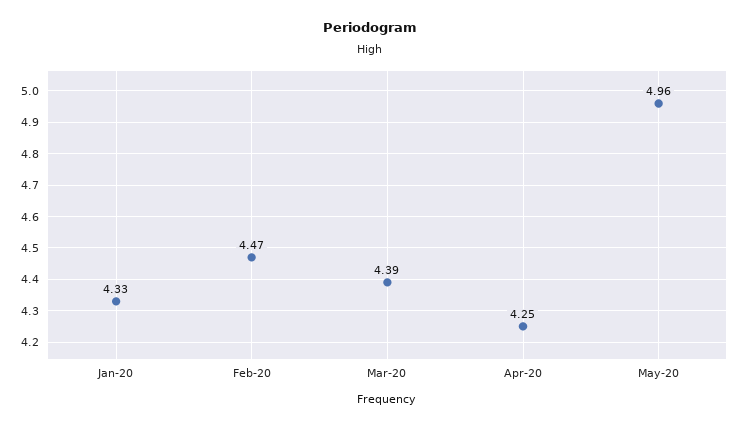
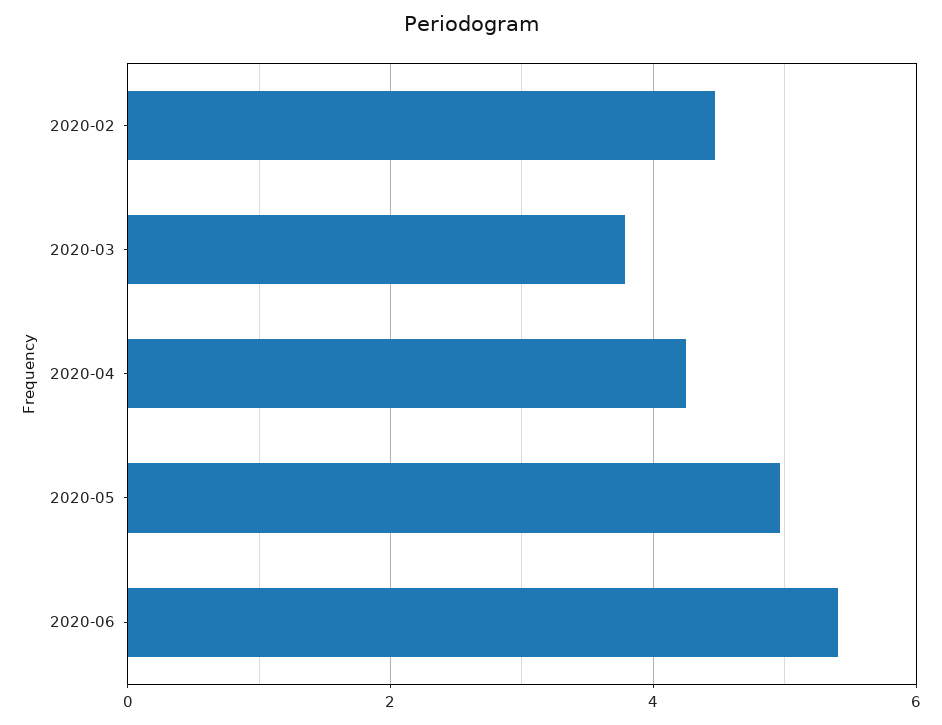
Jan-20: 4.33 -> none
Mar-20: 4.39 -> 3.8
2020-06: none -> 5.4

